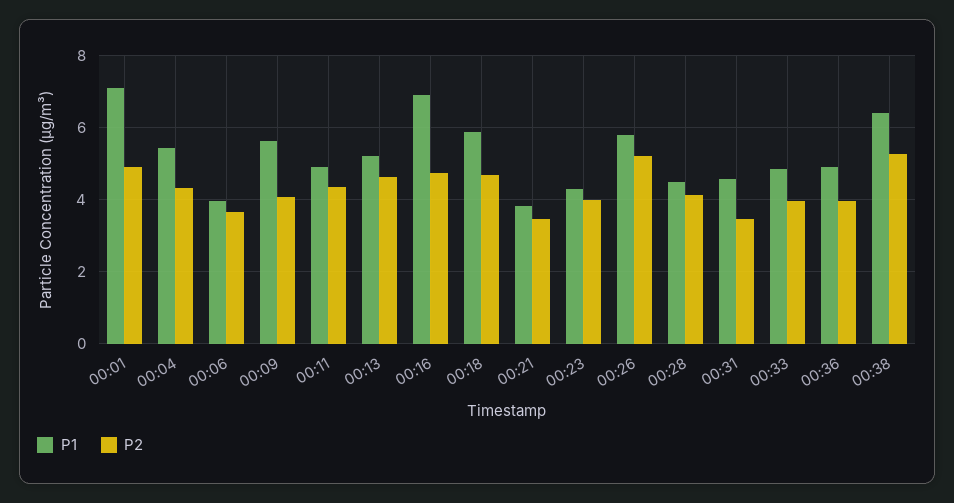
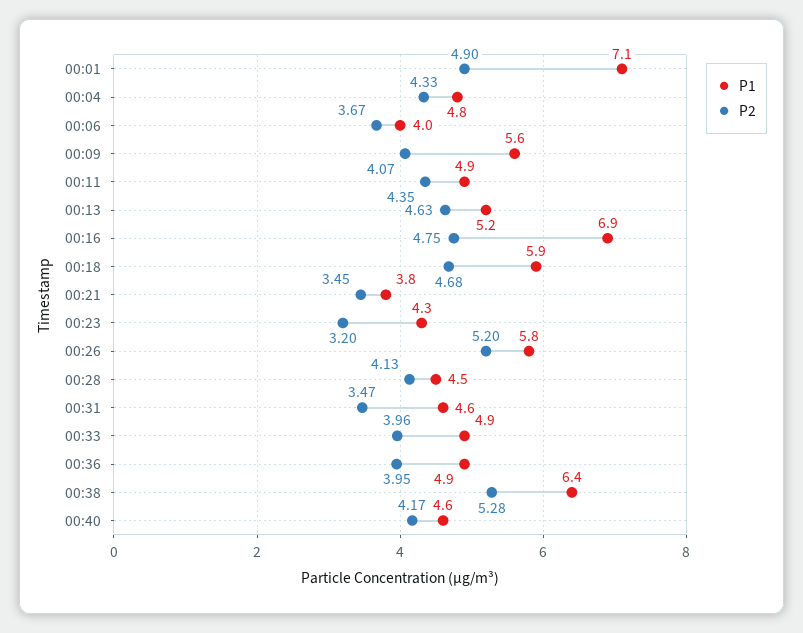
P1, 00:04: 5.4 -> 4.8
P2, 00:23: 4 -> 3.2
P1, 00:40: none -> 4.6
P2, 00:40: none -> 4.17

